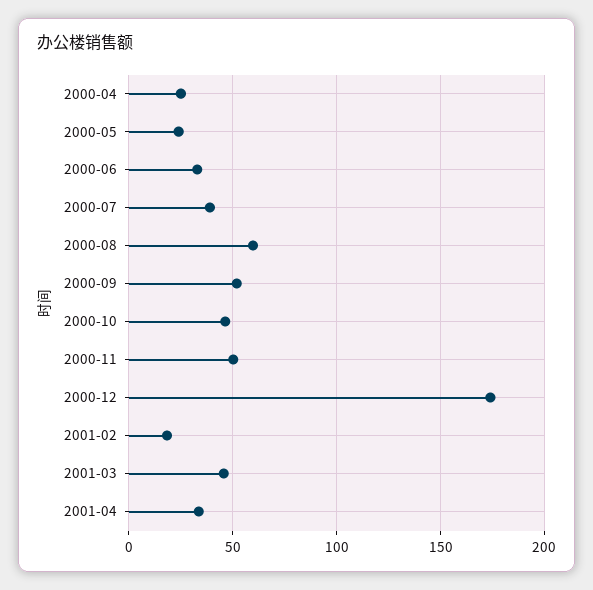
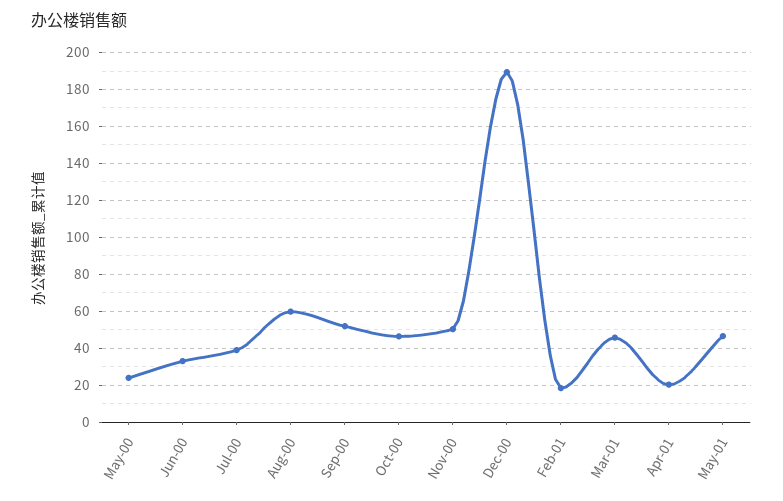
2000-04: 25 -> none
2000-12: 175 -> 190
2001-04: 35 -> 20
May-01: none -> 45

